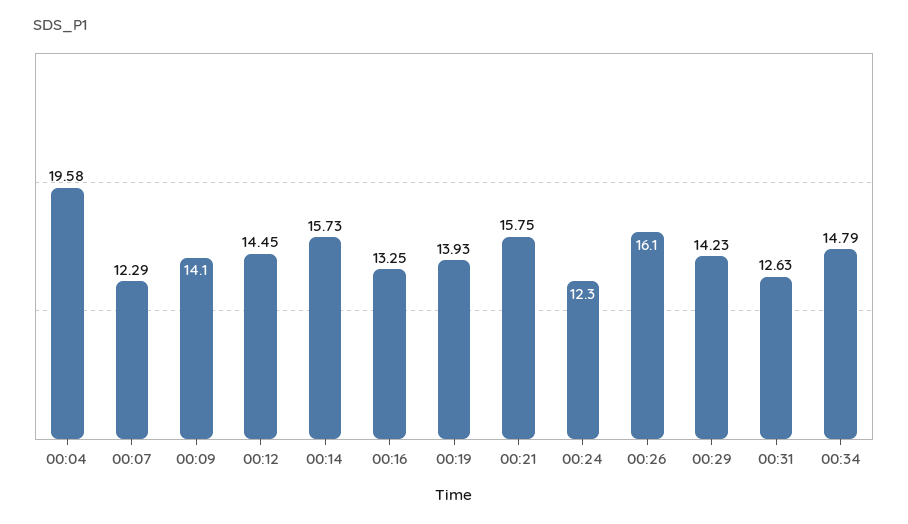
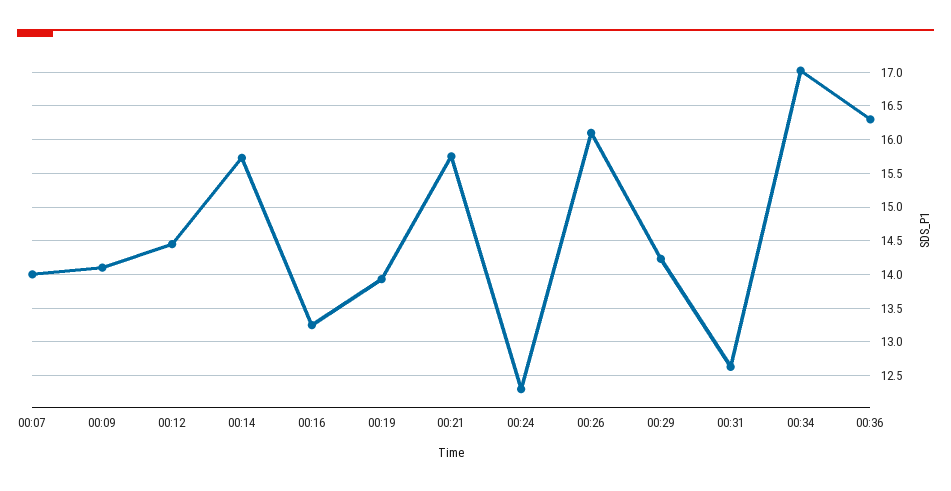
00:04: 19.58 -> none
00:07: 12.29 -> 14
00:34: 14.79 -> 17
00:36: none -> 16.3

